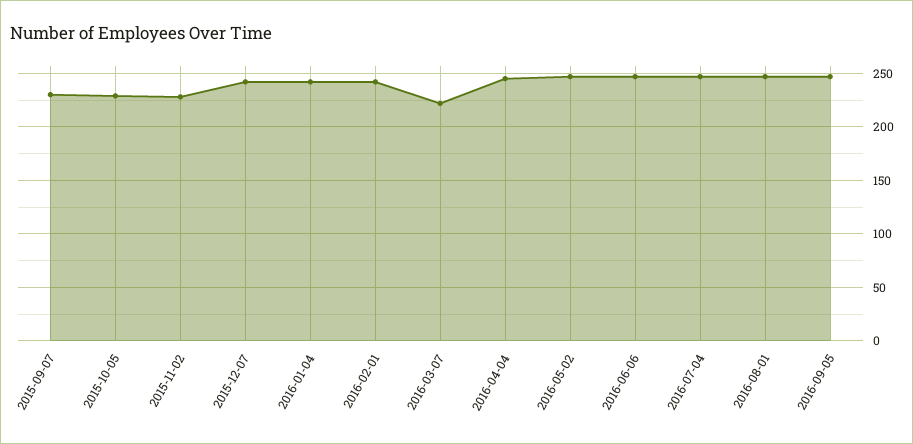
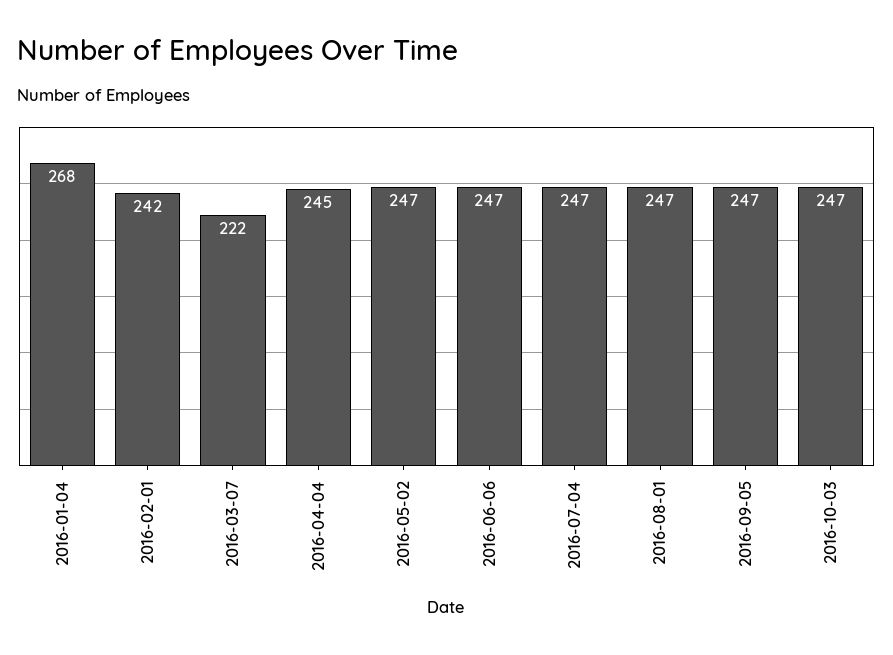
2015-09-07: 230 -> none
2015-10-05: 230 -> none
2015-11-02: 230 -> none
2015-12-07: 240 -> none
2016-01-04: 240 -> 268
2016-10-03: none -> 247

